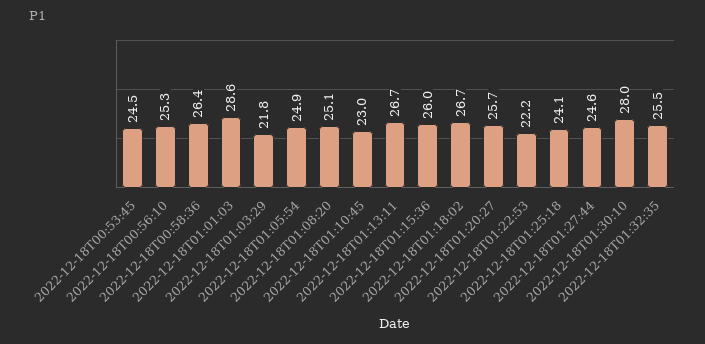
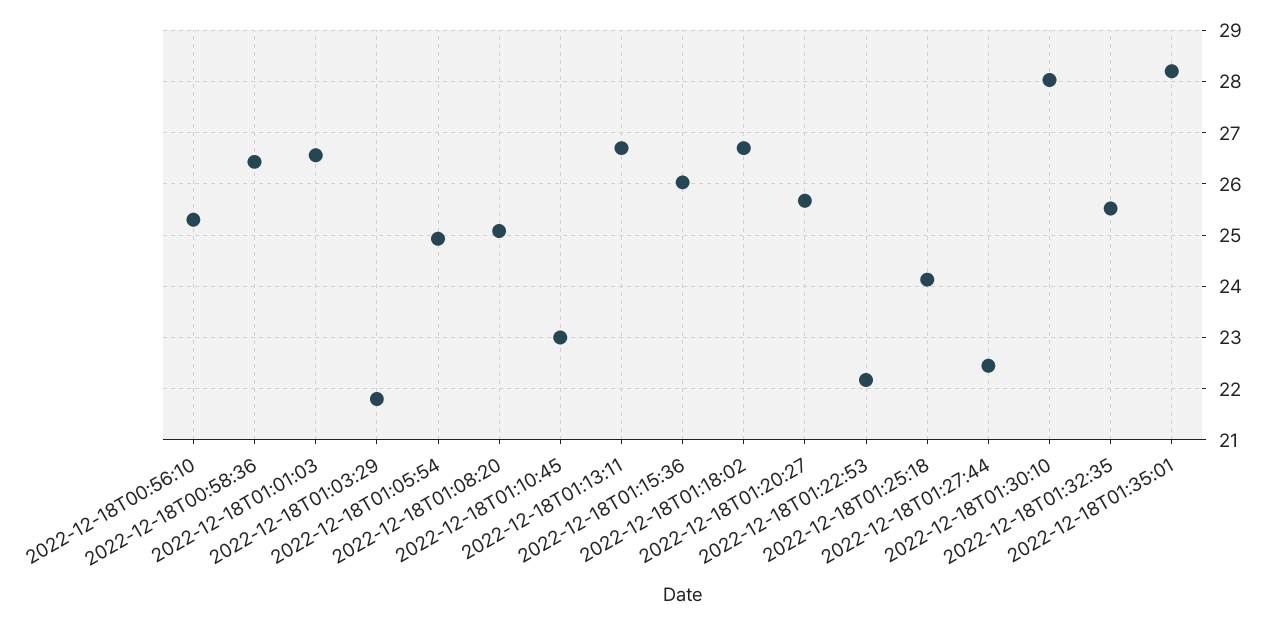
2022-12-18T00:53:45: 24.5 -> none
2022-12-18T01:01:03: 28.6 -> 26.6
2022-12-18T01:27:44: 24.6 -> 22.4
2022-12-18T01:35:01: none -> 28.2

